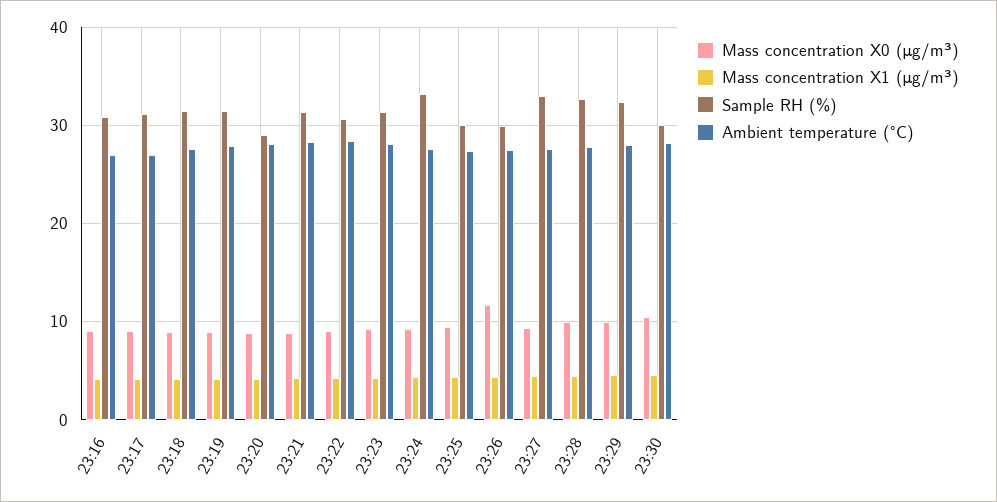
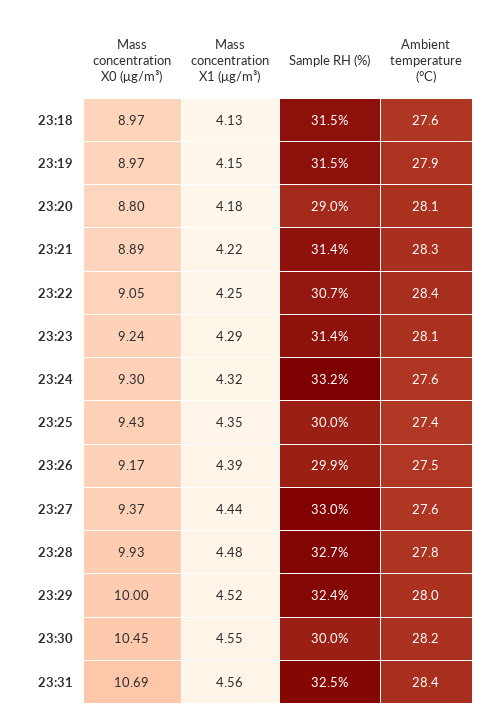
Mass concentration X0 (μg/m³), 23:16: 9 -> none
Mass concentration X1 (μg/m³), 23:16: 4 -> none
Sample RH (%), 23:16: 31 -> none
Ambient temperature (°C), 23:16: 27 -> none
Mass concentration X0 (μg/m³), 23:17: 9 -> none
Mass concentration X1 (μg/m³), 23:17: 4 -> none
Sample RH (%), 23:17: 31 -> none
Ambient temperature (°C), 23:17: 27 -> none
Mass concentration X0 (μg/m³), 23:26: 12 -> 9.17
Mass concentration X0 (μg/m³), 23:31: none -> 10.69
Mass concentration X1 (μg/m³), 23:31: none -> 4.56
Sample RH (%), 23:31: none -> 32.5
Ambient temperature (°C), 23:31: none -> 28.4

